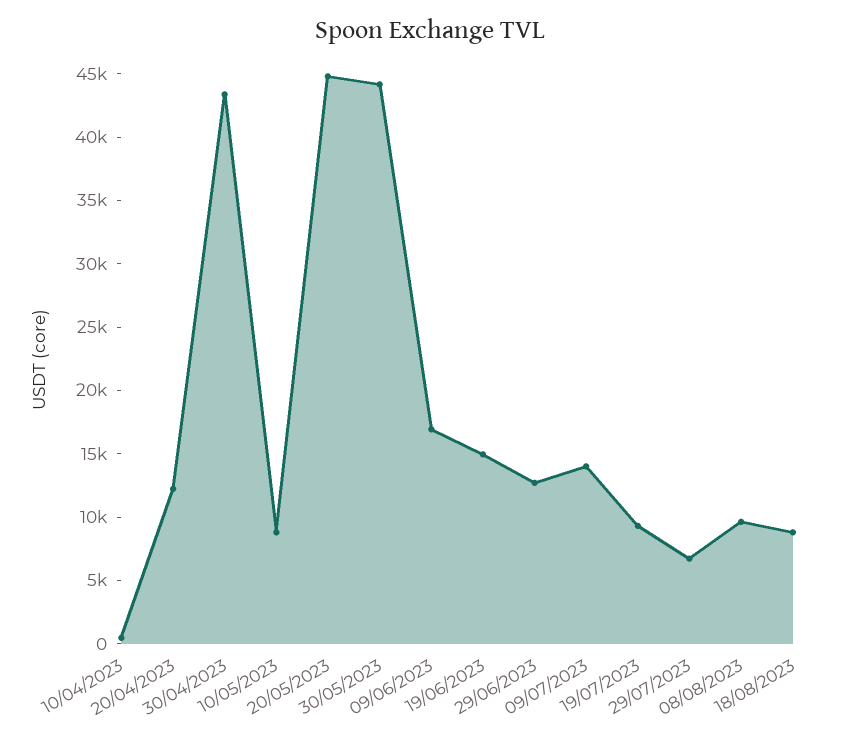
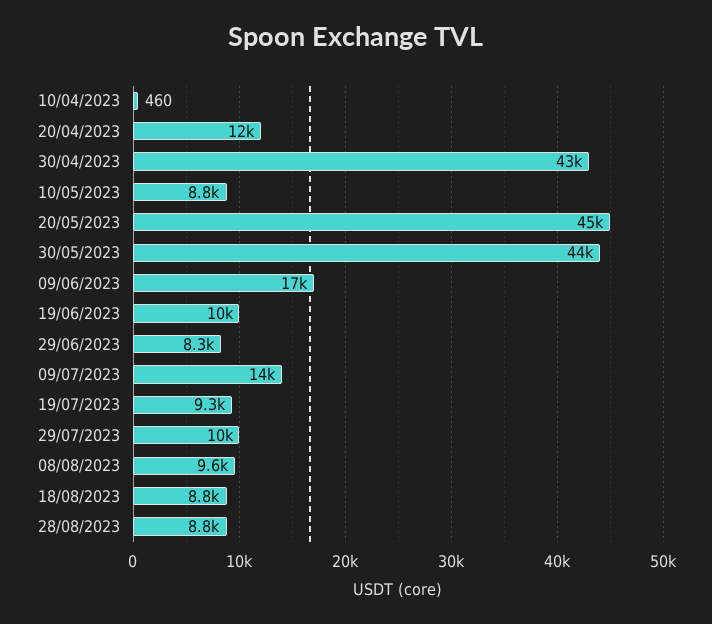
19/06/2023: 15000 -> 10000
29/06/2023: 13000 -> 8300
29/07/2023: 7000 -> 10000
28/08/2023: none -> 8800

